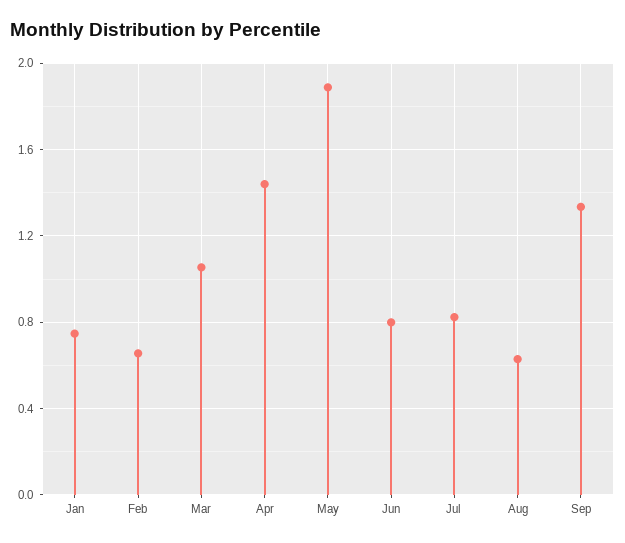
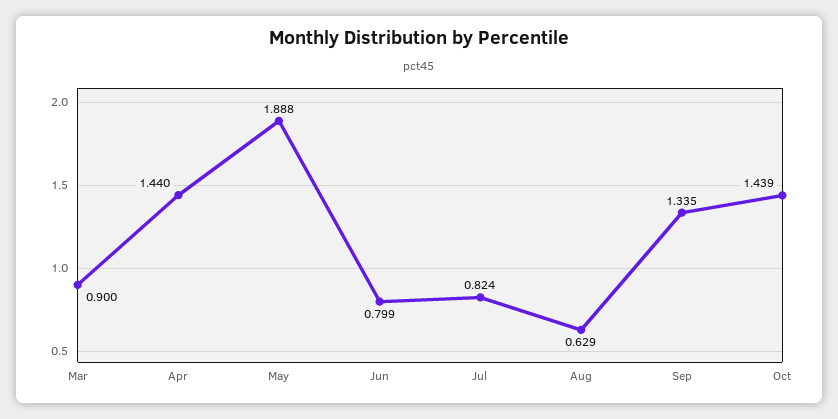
Jan: 0.75 -> none
Feb: 0.65 -> none
Mar: 1.05 -> 0.9
Oct: none -> 1.439

